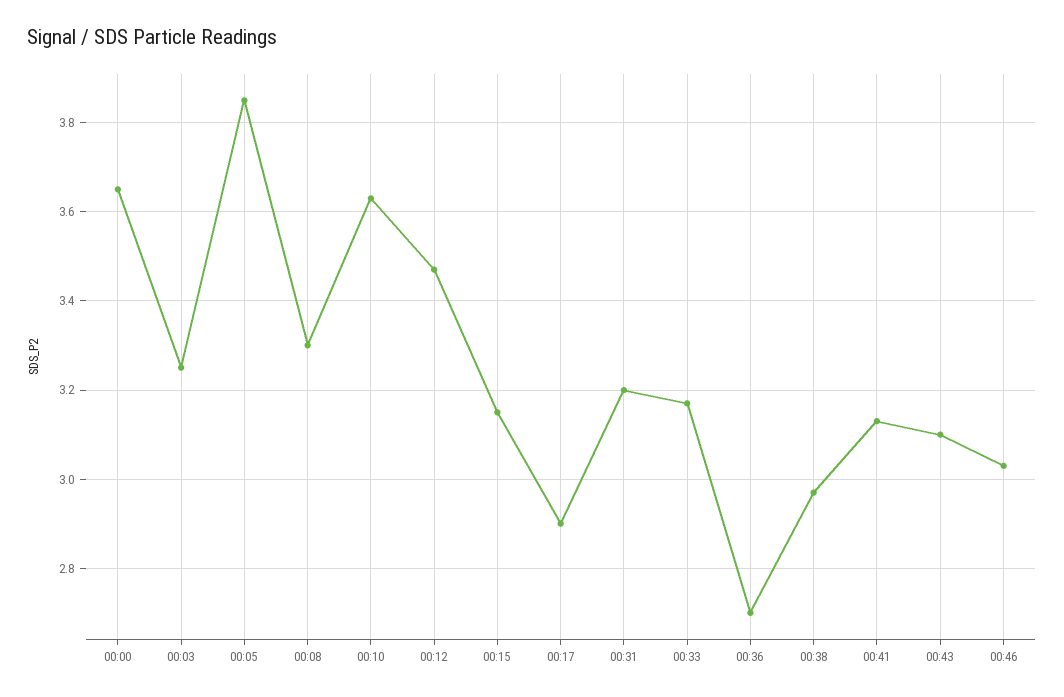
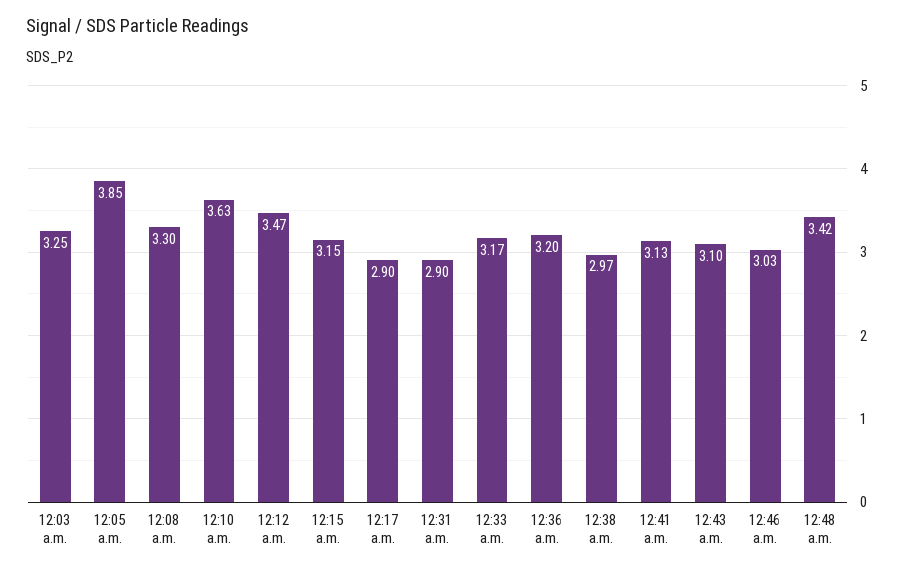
00:00: 3.65 -> none
00:31: 3.2 -> 2.9
00:36: 2.7 -> 3.2
12:48 a.m.: none -> 3.42

